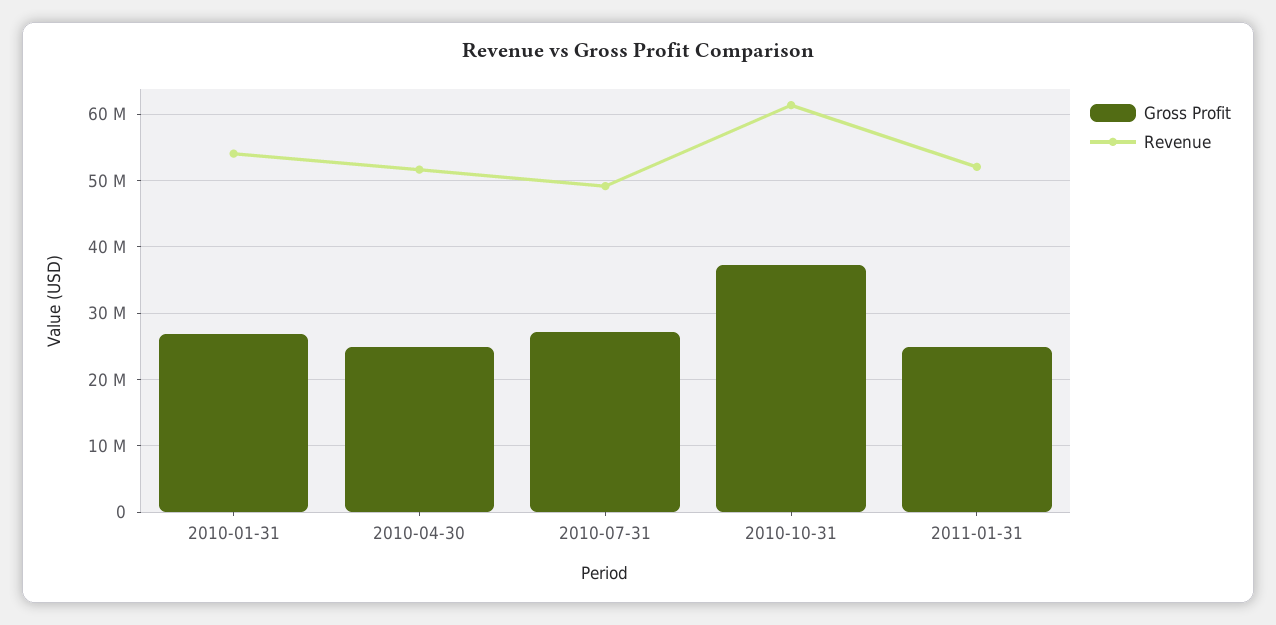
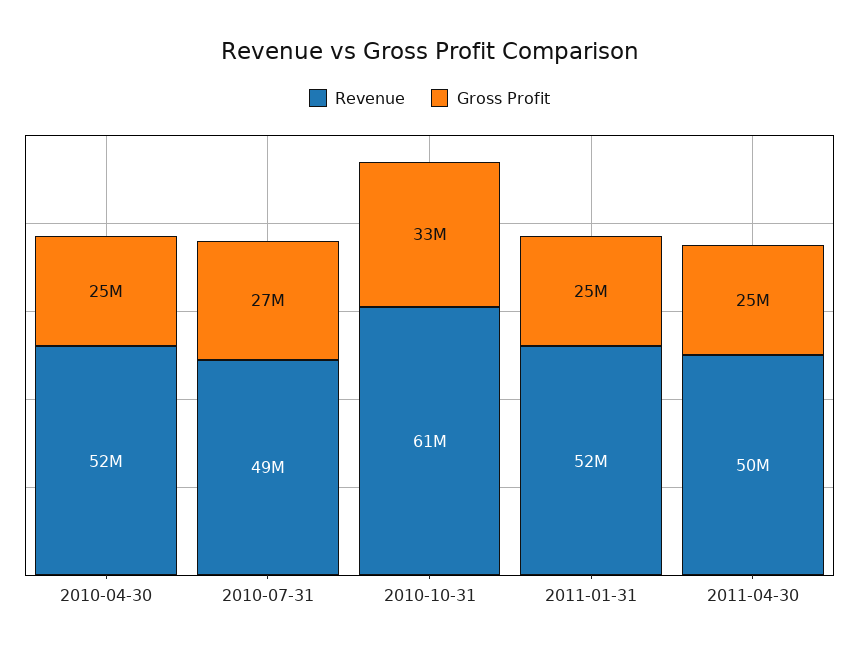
Gross Profit, 2010-01-31: 27000000 -> none
Revenue, 2010-01-31: 54000000 -> none
Gross Profit, 2010-10-31: 37000000 -> 33000000
Revenue, 2011-04-30: none -> 50000000
Gross Profit, 2011-04-30: none -> 25000000

